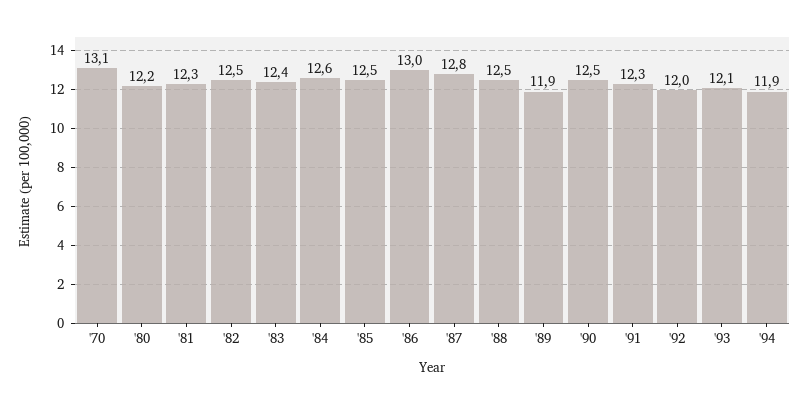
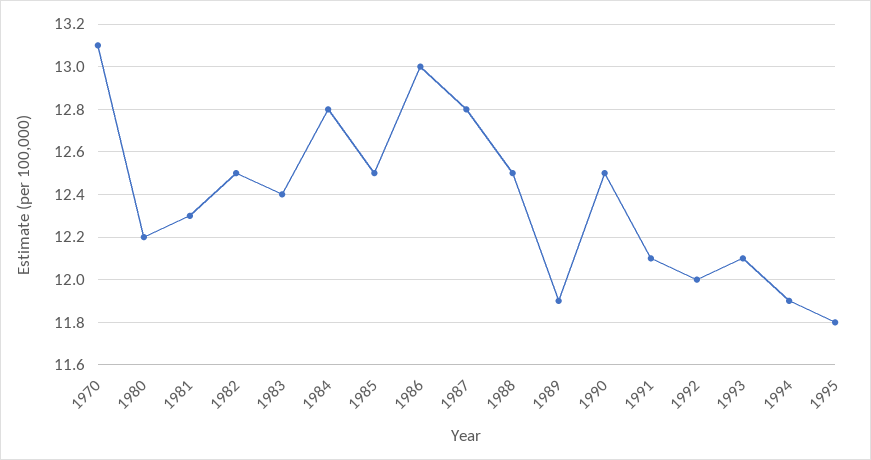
'84: 12.6 -> 12.8
'91: 12.3 -> 12.1
1995: none -> 11.8

